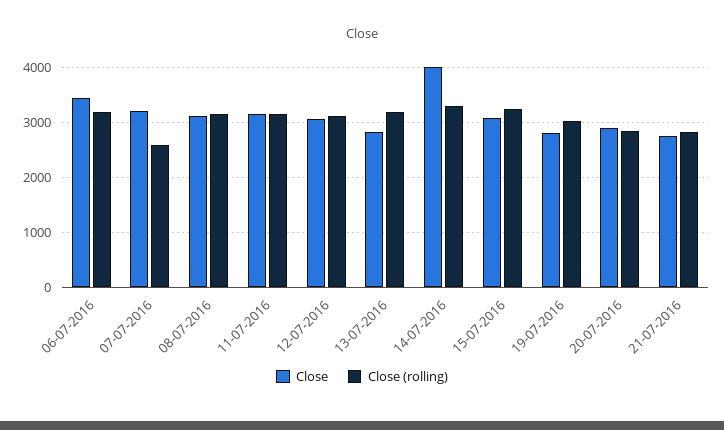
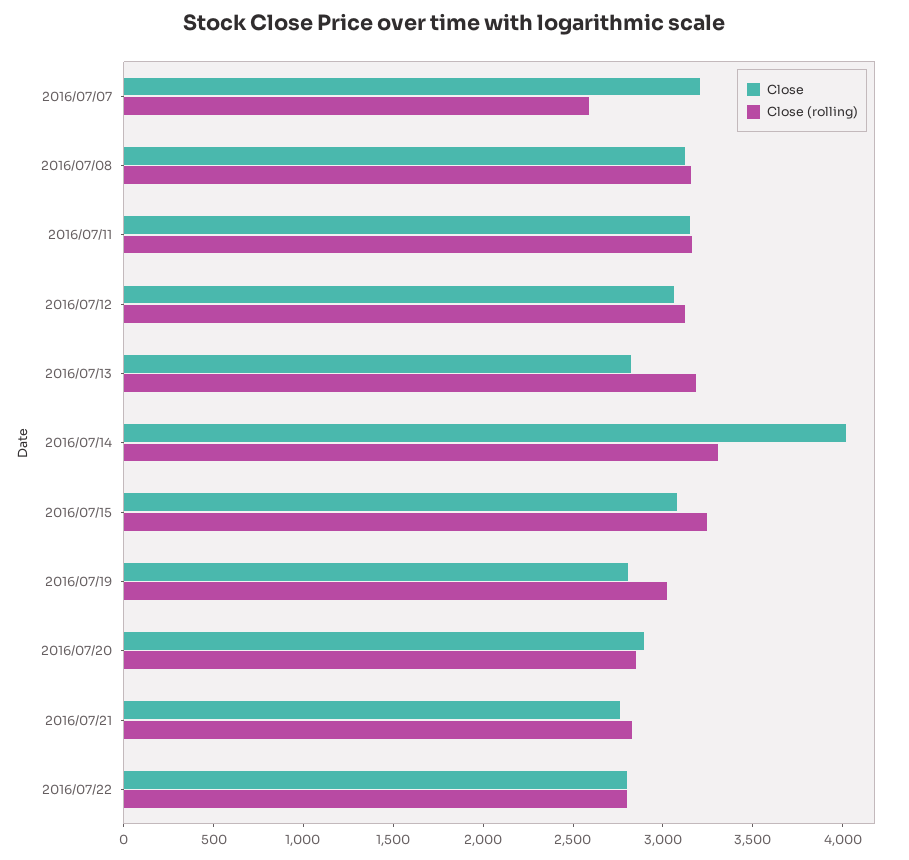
Close, 06-07-2016: 3400 -> none
Close (rolling), 06-07-2016: 3200 -> none
Close, 2016/07/22: none -> 2800
Close (rolling), 2016/07/22: none -> 2800

